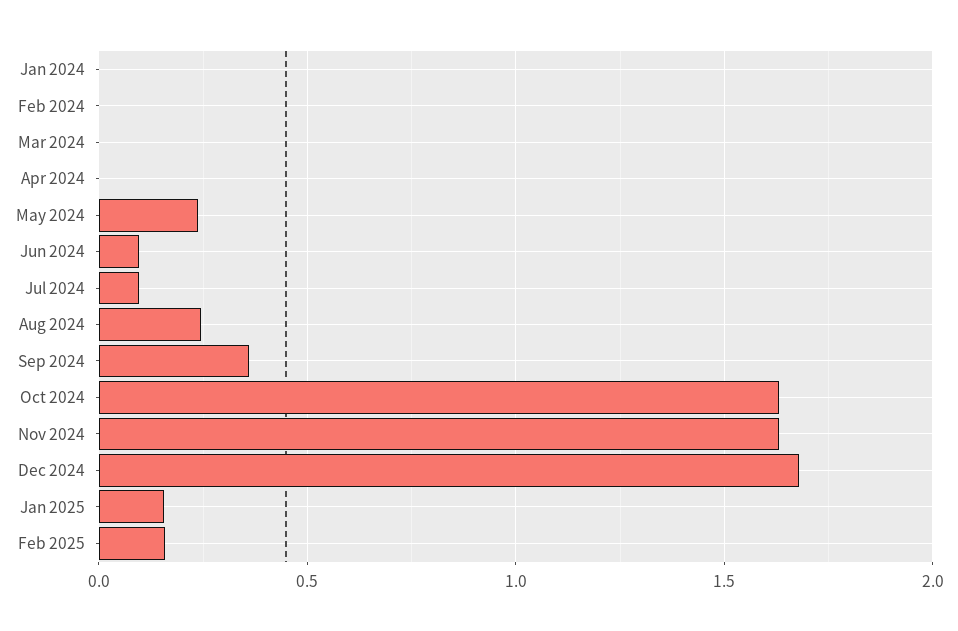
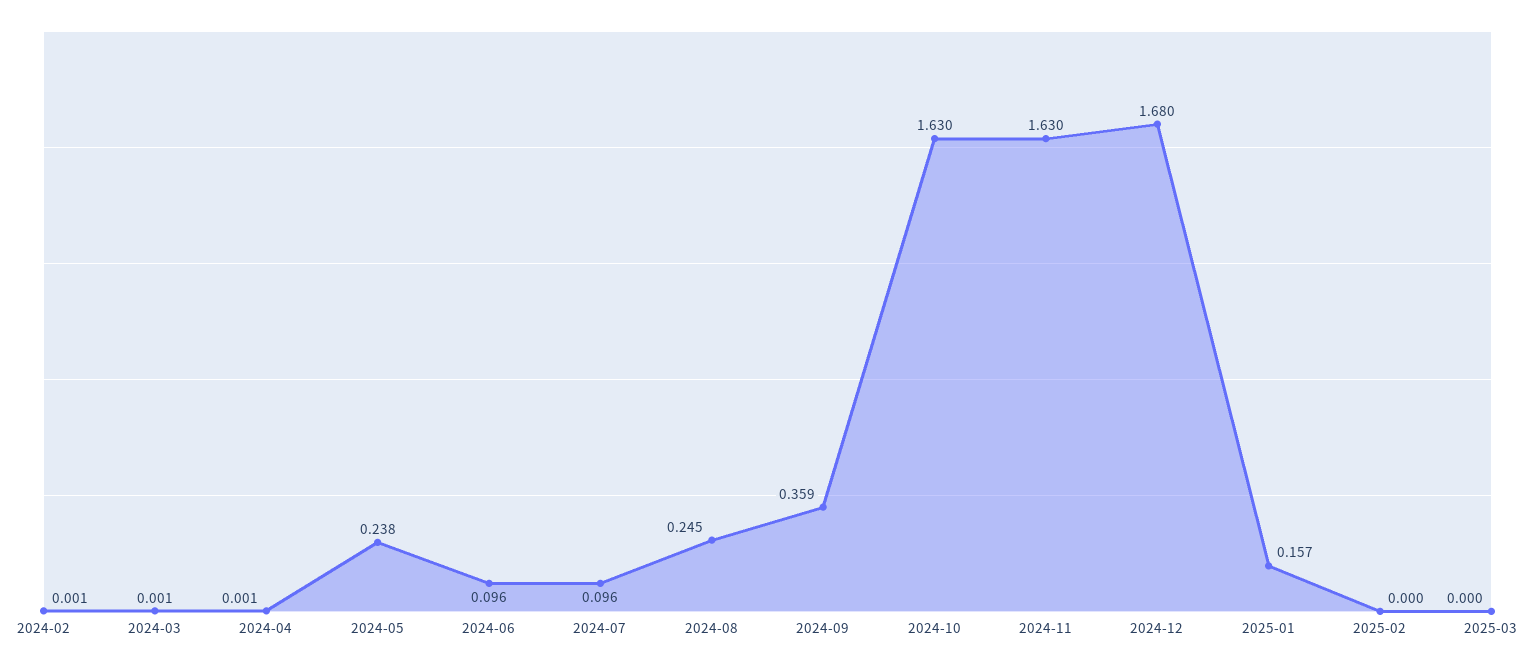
Jan 2024: 0 -> none
Feb 2025: 0.15 -> 0
2025-03: none -> 0

